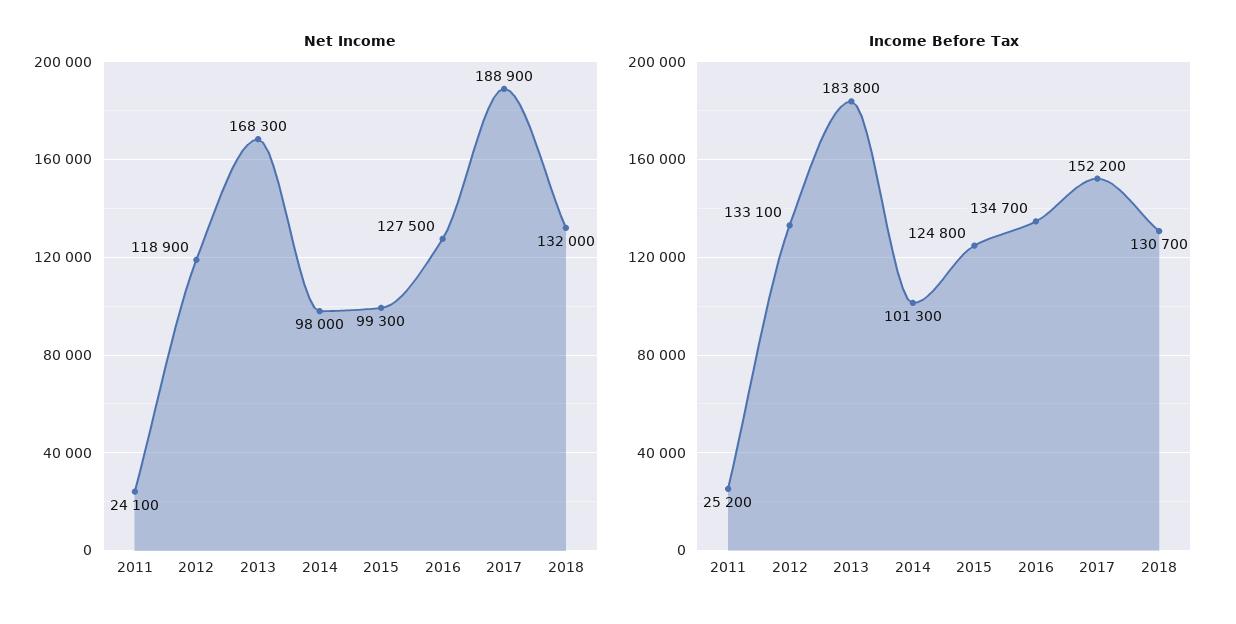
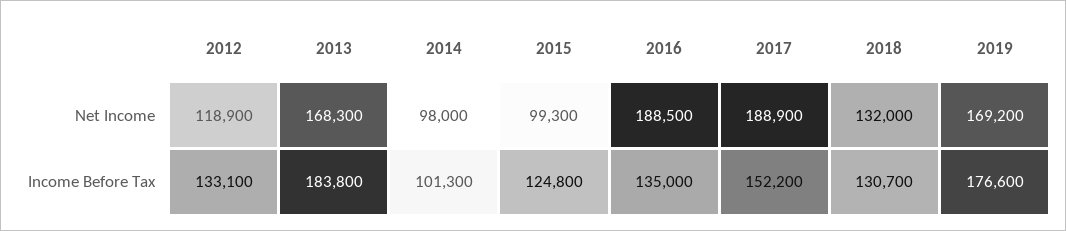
Net Income, 2011: 24100 -> none
Net Income, 2016: 127500 -> 188500
Income Before Tax, 2011: 25200 -> none
Income Before Tax, 2016: 134700 -> 135000
Net Income, 2019: none -> 169200
Income Before Tax, 2019: none -> 176600

